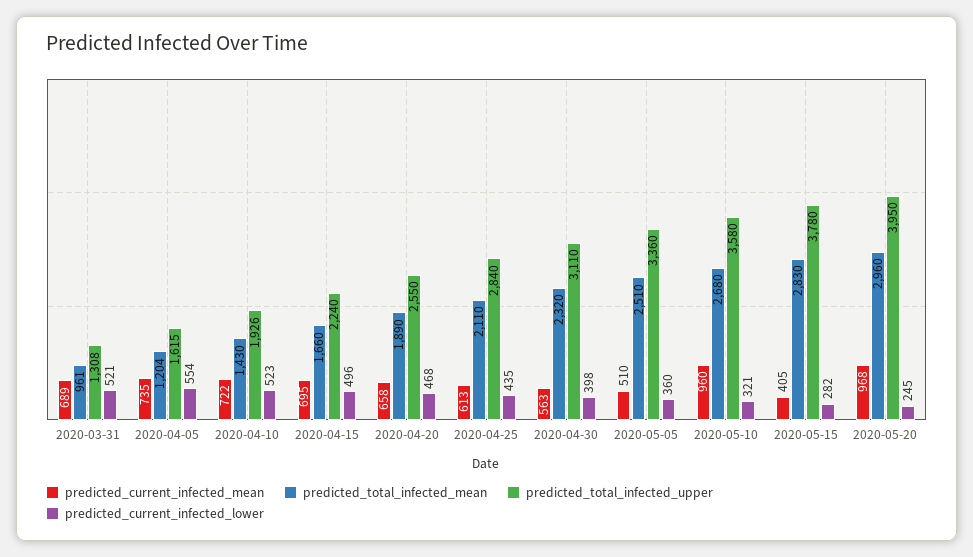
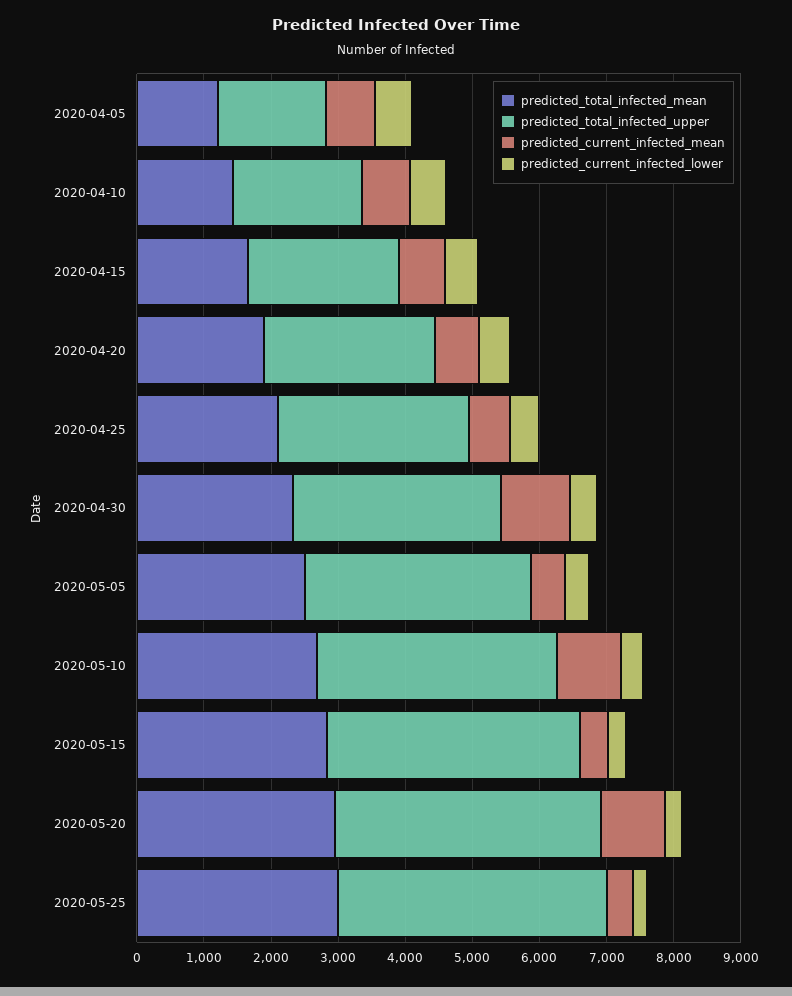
predicted_current_infected_mean, 2020-03-31: 689 -> none
predicted_total_infected_mean, 2020-03-31: 961 -> none
predicted_total_infected_upper, 2020-03-31: 1308 -> none
predicted_current_infected_lower, 2020-03-31: 521 -> none
predicted_current_infected_mean, 2020-04-30: 563 -> 1000
predicted_total_infected_mean, 2020-05-25: none -> 3000
predicted_total_infected_upper, 2020-05-25: none -> 4000
predicted_current_infected_mean, 2020-05-25: none -> 400
predicted_current_infected_lower, 2020-05-25: none -> 200

